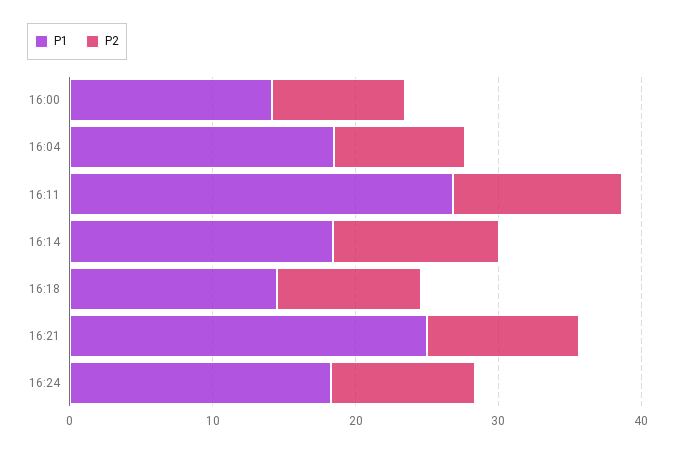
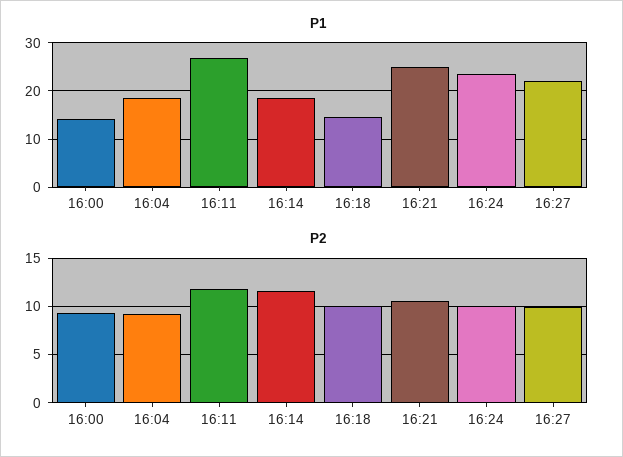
P1, 16:24: 18 -> 24
P1, 16:27: none -> 22
P2, 16:27: none -> 10

